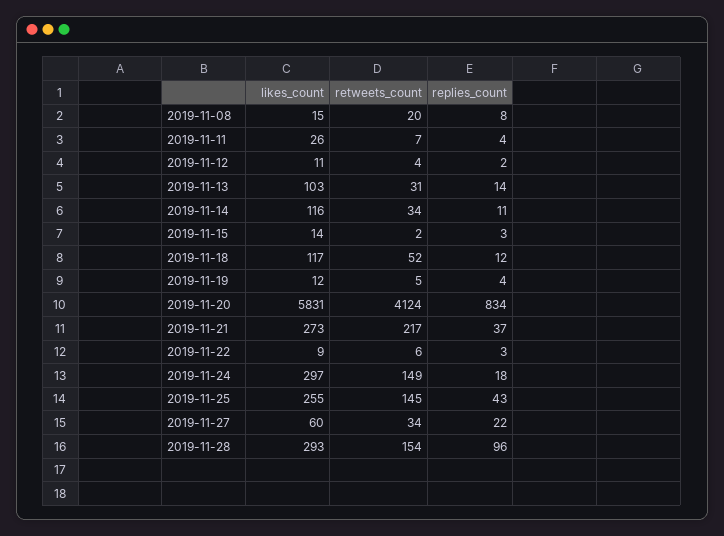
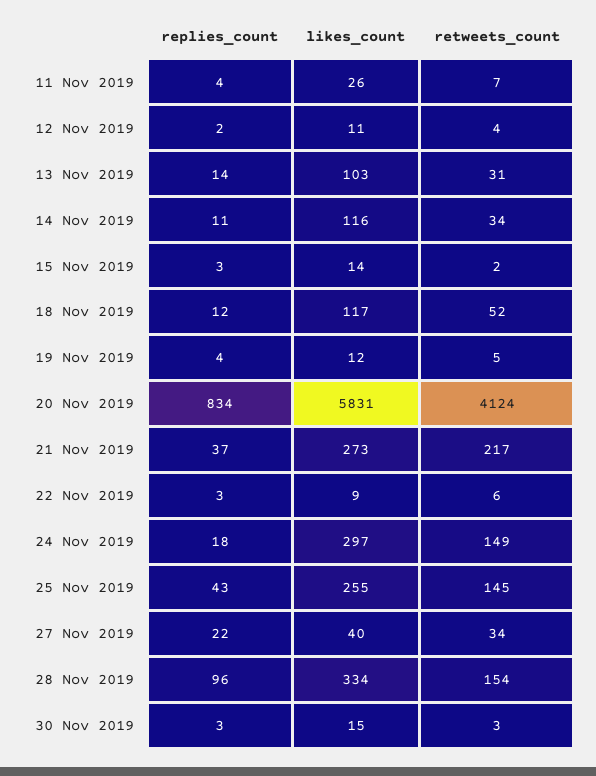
likes_count, 2019-11-08: 15 -> none
retweets_count, 2019-11-08: 20 -> none
replies_count, 2019-11-08: 8 -> none
likes_count, 2019-11-27: 60 -> 40
likes_count, 2019-11-28: 293 -> 334
replies_count, 30 Nov 2019: none -> 3
likes_count, 30 Nov 2019: none -> 15
retweets_count, 30 Nov 2019: none -> 3

